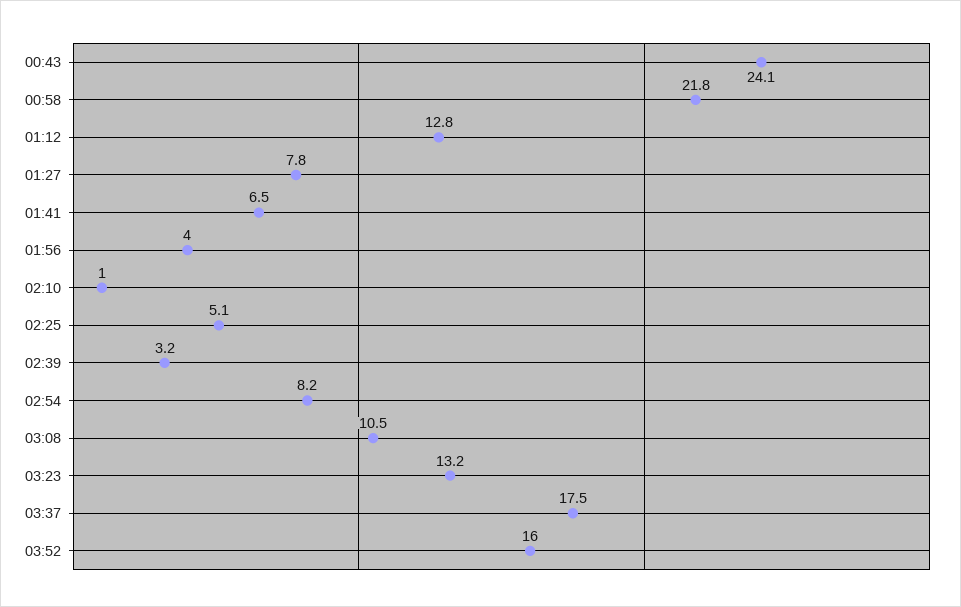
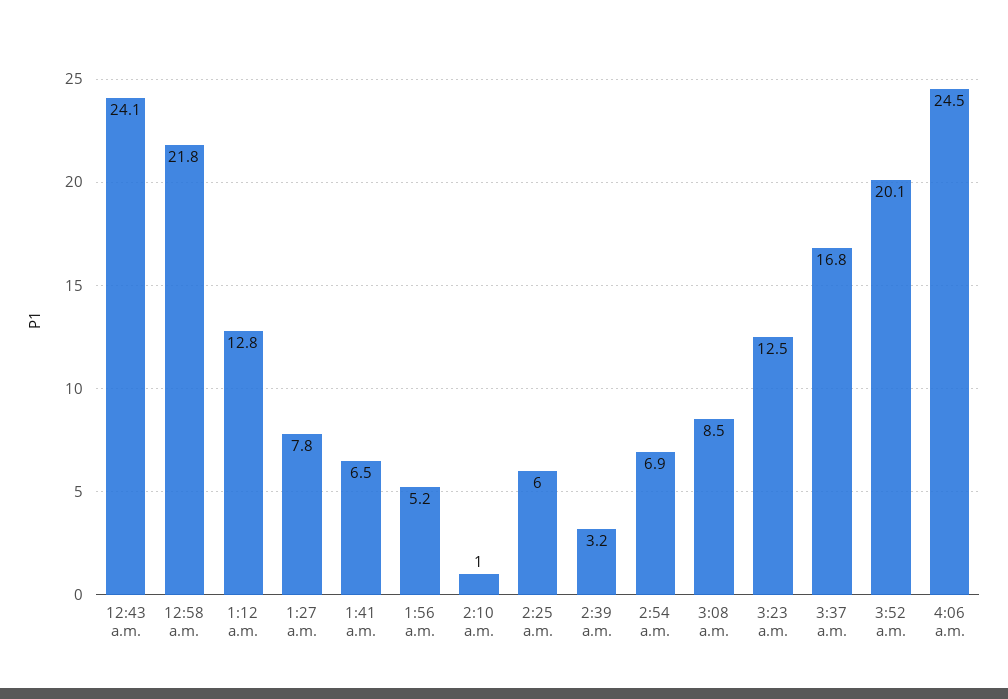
01:56: 4 -> 5.2
02:25: 5.1 -> 6
02:54: 8.2 -> 6.9
03:08: 10.5 -> 8.5
03:23: 13.2 -> 12.5
03:37: 17.5 -> 16.8
03:52: 16 -> 20.1
4:06 a.m.: none -> 24.5

